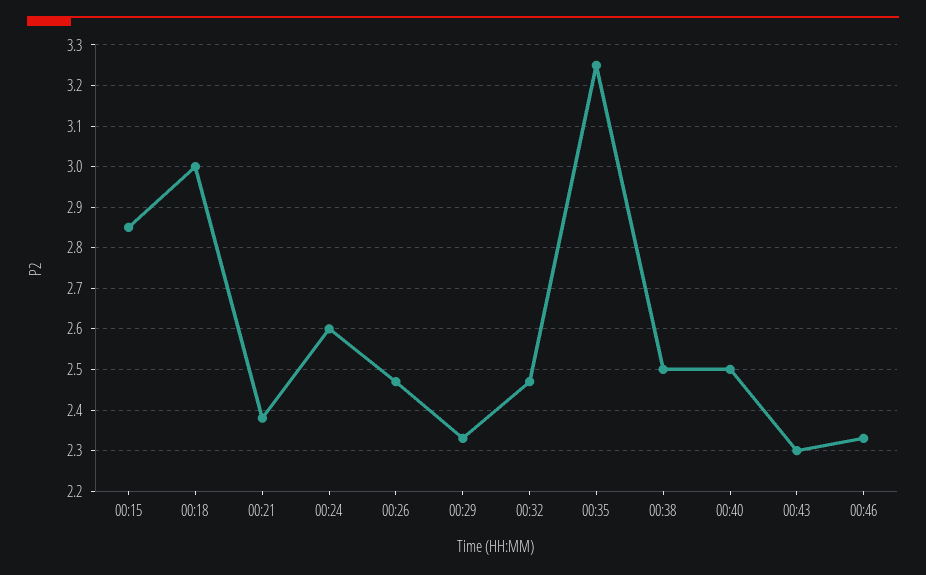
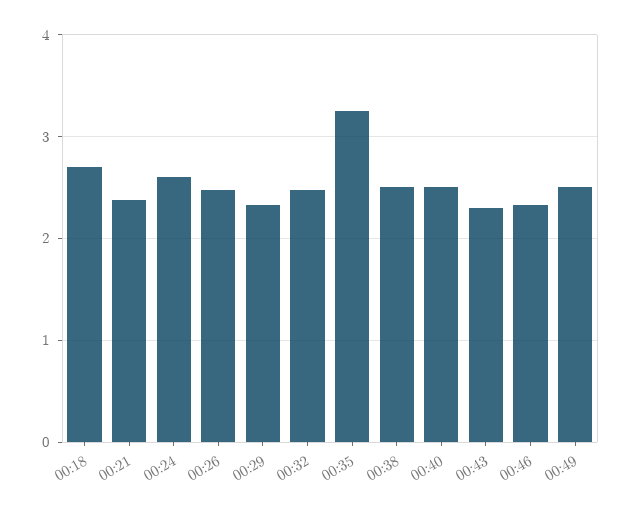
00:15: 2.85 -> none
00:18: 3 -> 2.7
00:49: none -> 2.5

